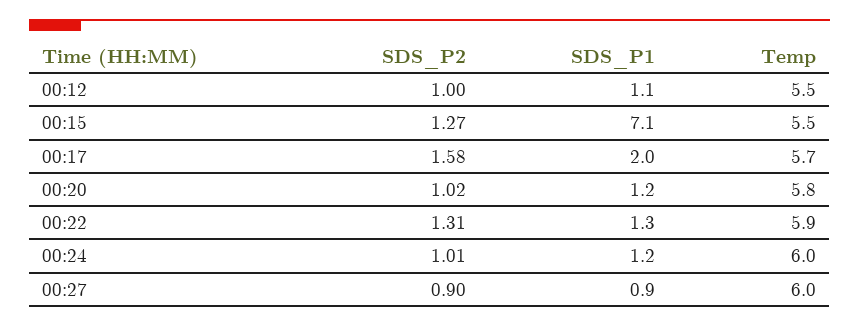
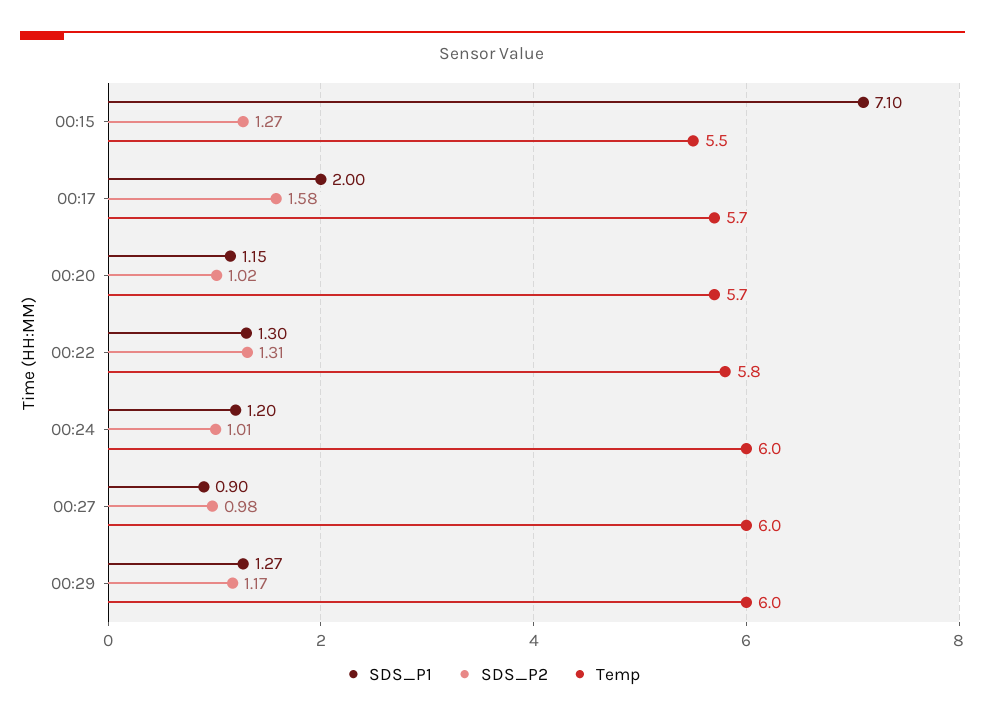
SDS_P2, 00:12: 1 -> none
SDS_P1, 00:12: 1.1 -> none
Temp, 00:12: 5.5 -> none
Temp, 00:20: 5.8 -> 5.7
Temp, 00:22: 5.9 -> 5.8
SDS_P2, 00:27: 0.9 -> 0.98
SDS_P1, 00:29: none -> 1.27
SDS_P2, 00:29: none -> 1.17
Temp, 00:29: none -> 6

